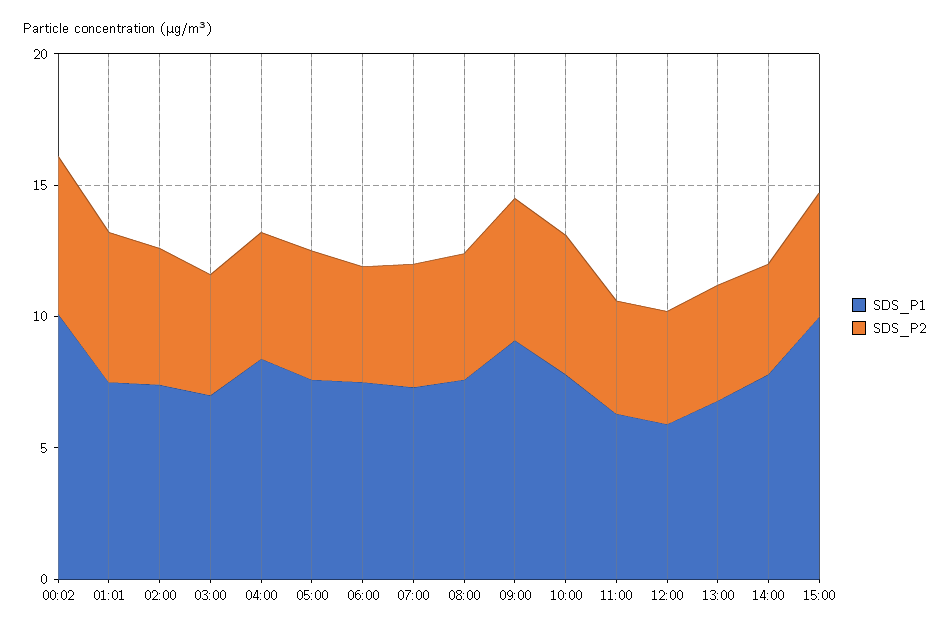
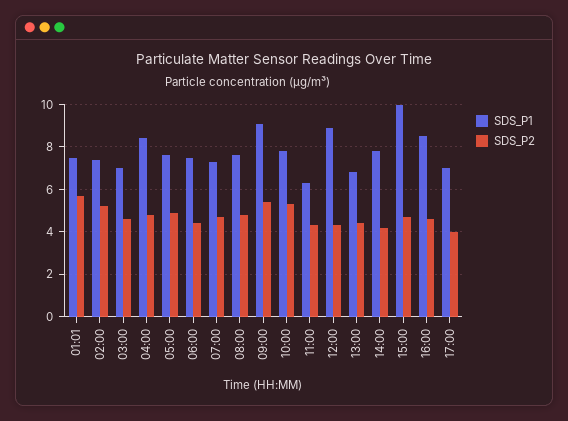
SDS_P1, 00:02: 10 -> none
SDS_P2, 00:02: 6 -> none
SDS_P1, 12:00: 6 -> 9
SDS_P1, 16:00: none -> 8.5
SDS_P2, 16:00: none -> 4.5
SDS_P1, 17:00: none -> 7
SDS_P2, 17:00: none -> 4

